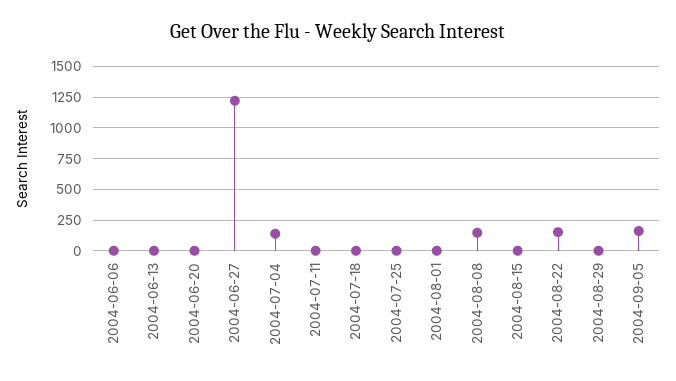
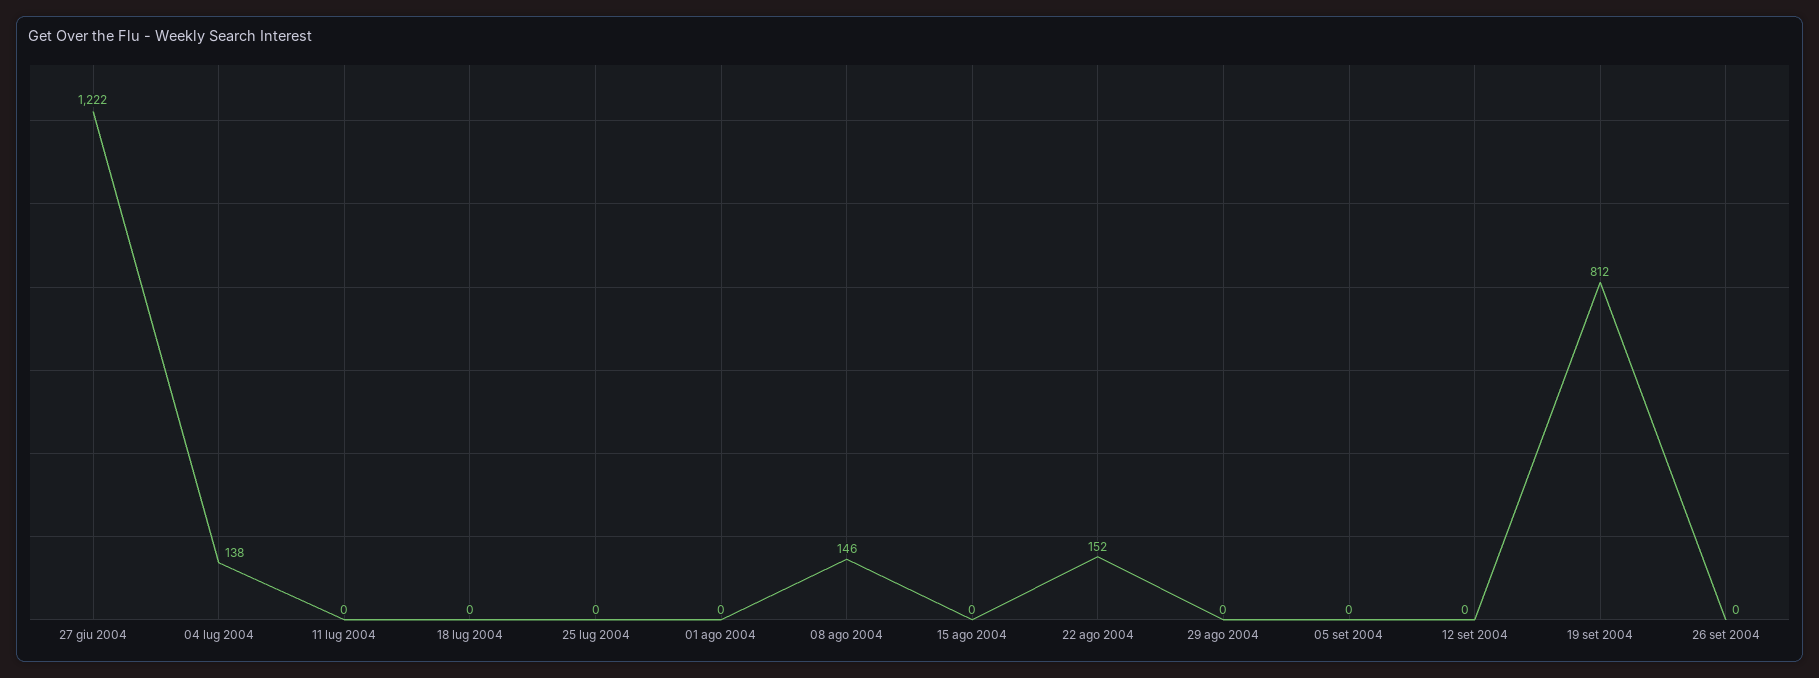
2004-06-06: 0 -> none
2004-06-13: 0 -> none
2004-06-20: 0 -> none
2004-09-05: 150 -> 0
12 set 2004: none -> 0
19 set 2004: none -> 812
26 set 2004: none -> 0

